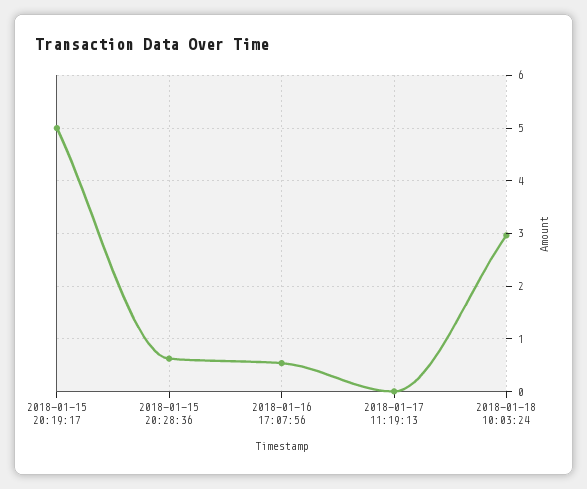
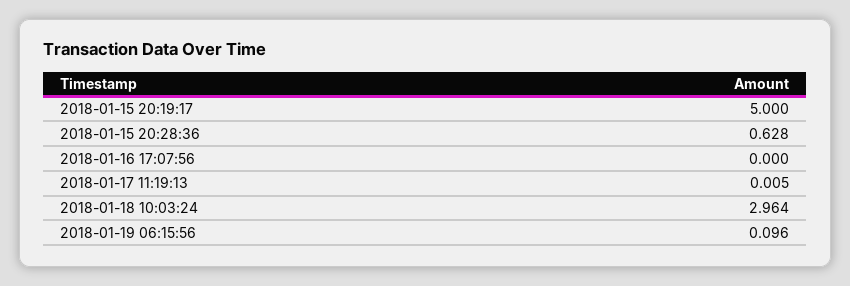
2018-01-16 17:07:56: 0.6 -> 0
2018-01-19 06:15:56: none -> 0.096

